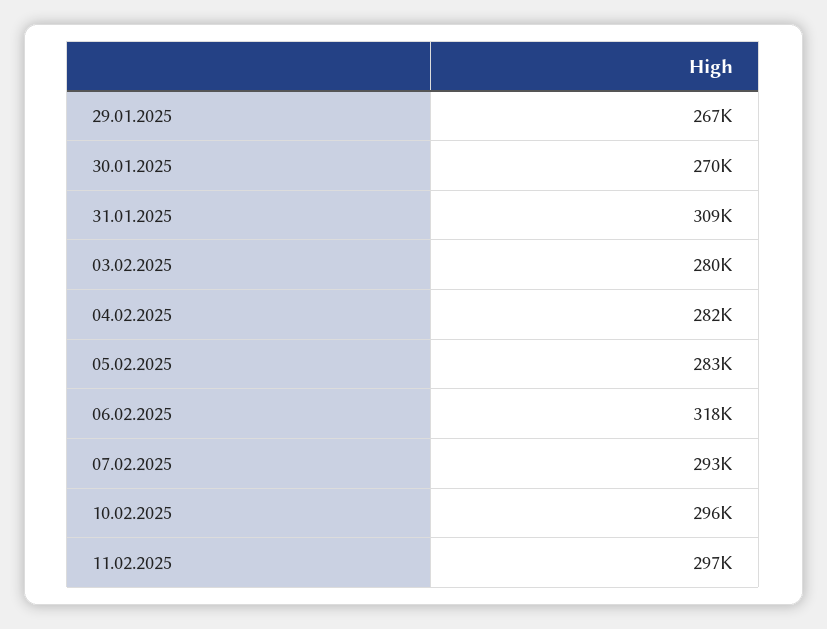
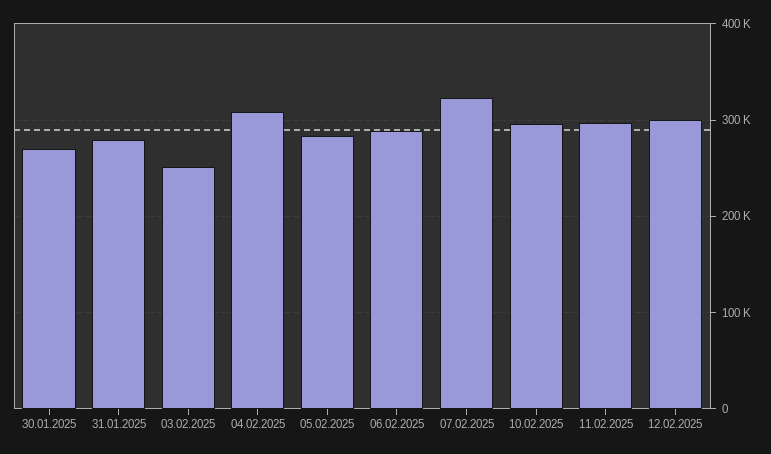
29.01.2025: 267000 -> none
31.01.2025: 309000 -> 280000
03.02.2025: 280000 -> 250000
04.02.2025: 282000 -> 310000
06.02.2025: 318000 -> 290000
07.02.2025: 293000 -> 320000
12.02.2025: none -> 300000

